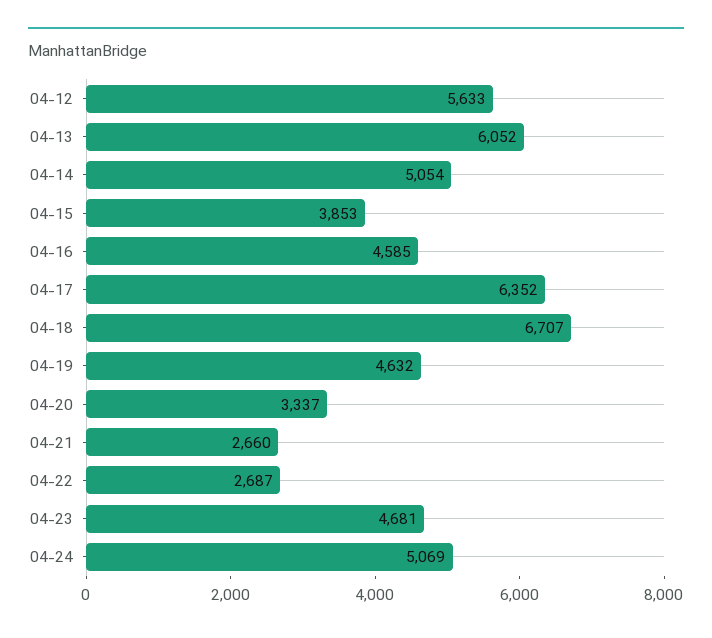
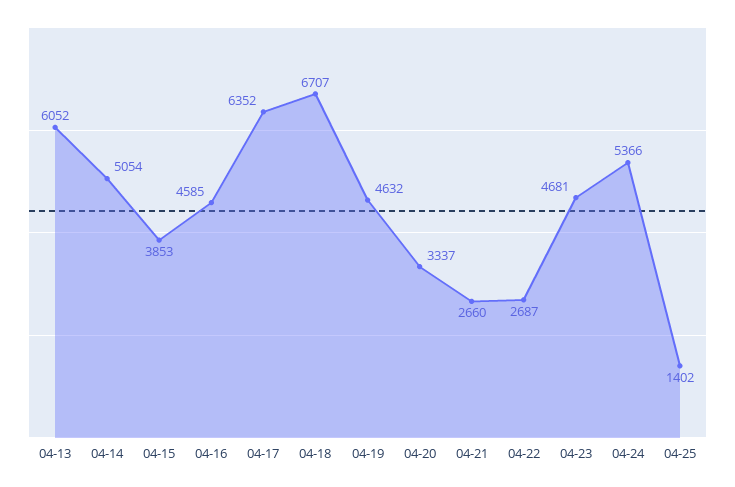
04-12: 5633 -> none
04-24: 5069 -> 5366
04-25: none -> 1402

